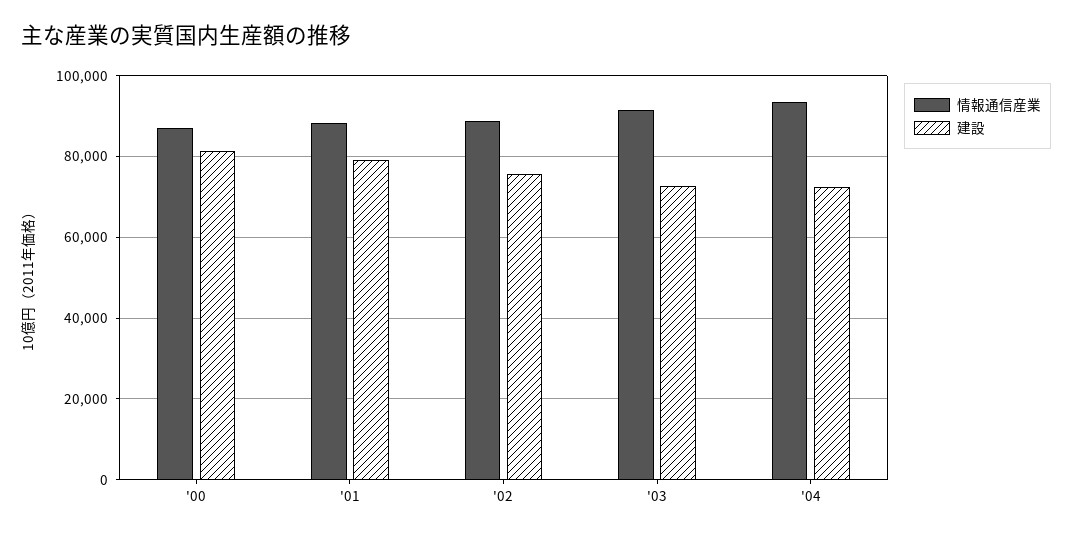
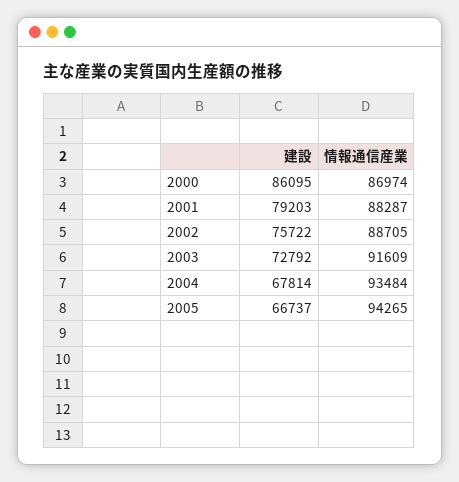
建設, '00: 82000 -> 86095
建設, '04: 72000 -> 67814
建設, 2005: none -> 66737
情報通信産業, 2005: none -> 94265

